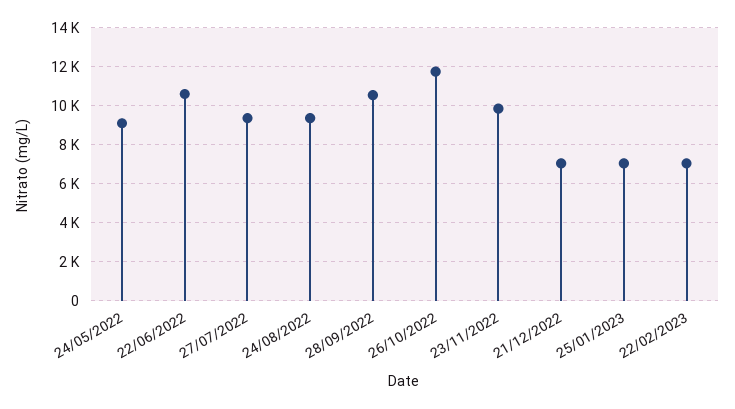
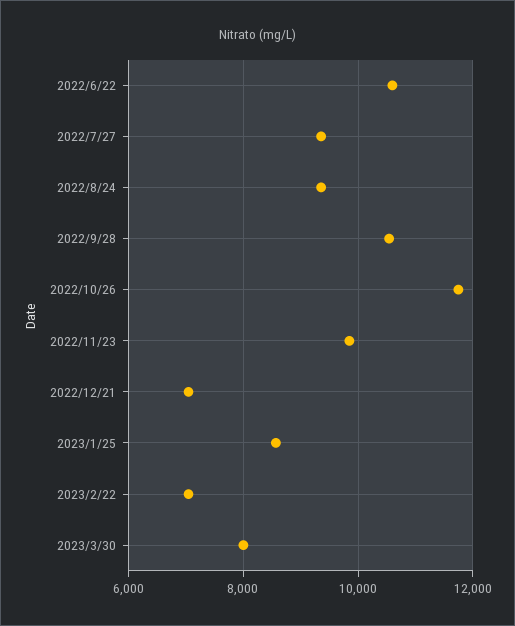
24/05/2022: 9000 -> none
25/01/2023: 7000 -> 8600
2023/3/30: none -> 8000

